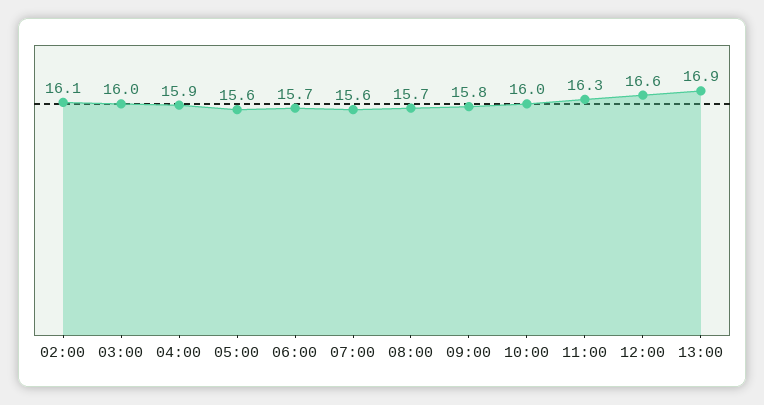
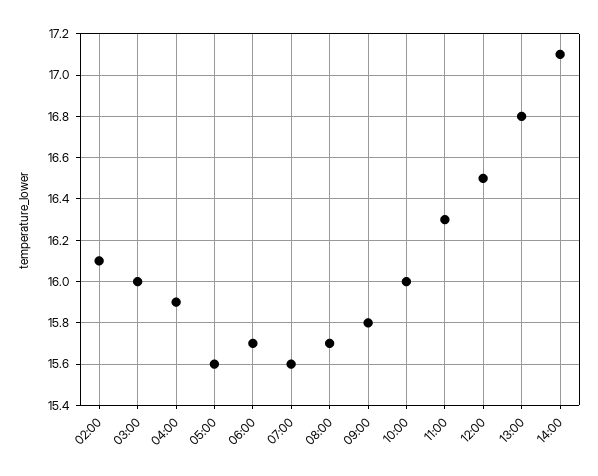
12:00: 16.6 -> 16.5
13:00: 16.9 -> 16.8
14:00: none -> 17.1

